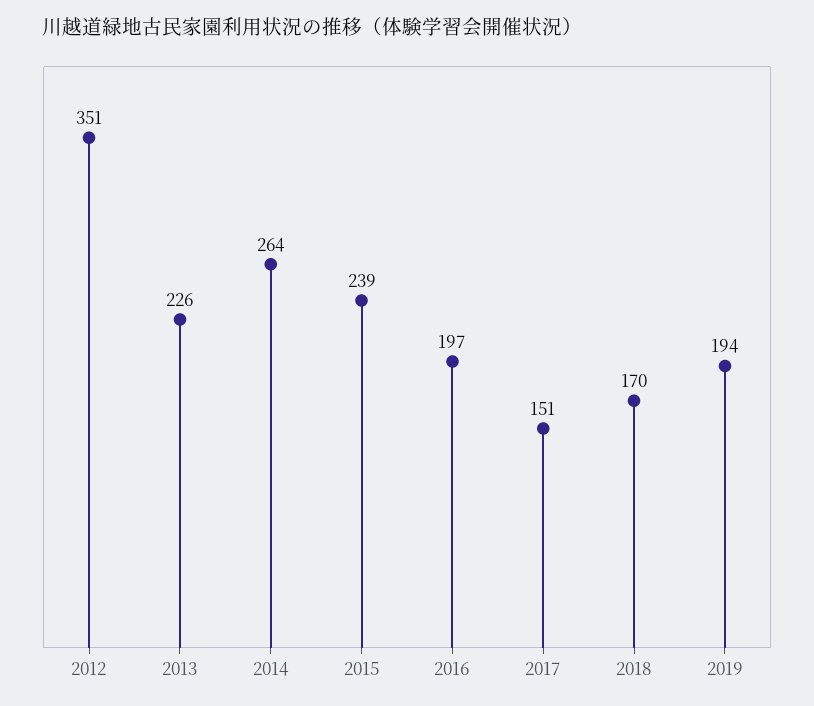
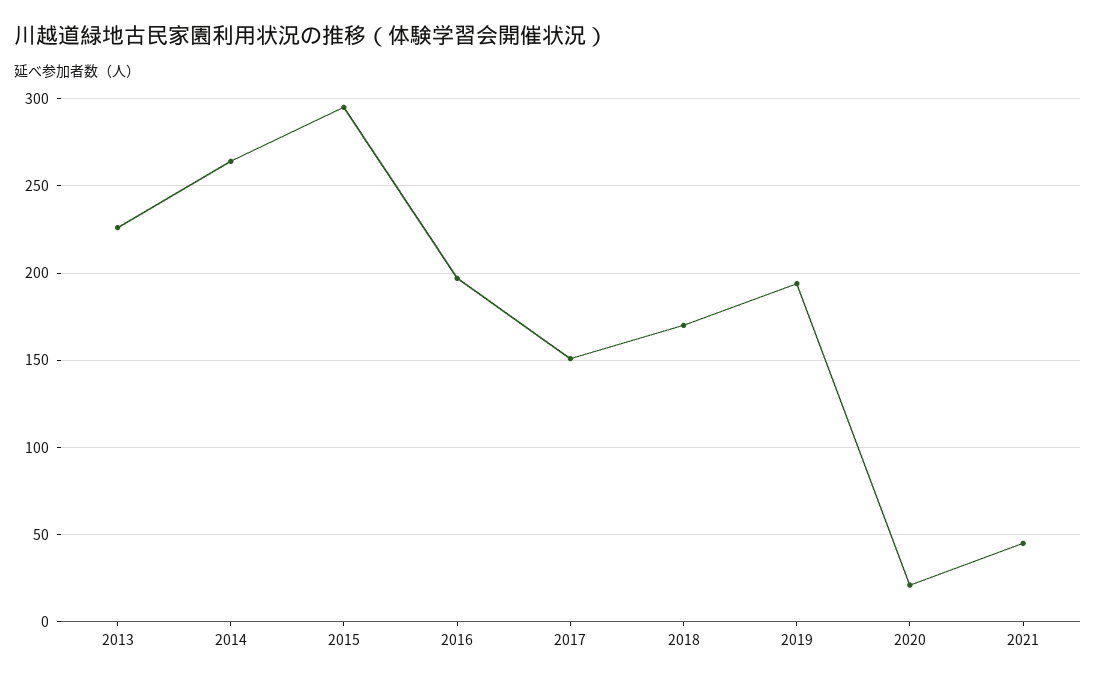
2012: 351 -> none
2015: 239 -> 295
2020: none -> 20
2021: none -> 45

